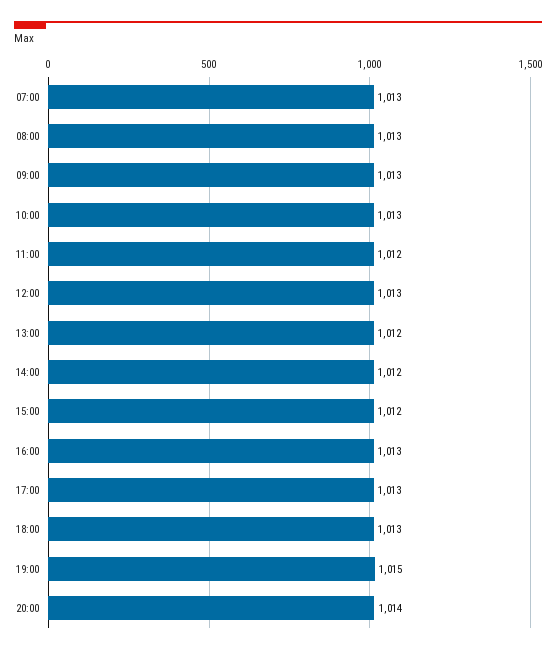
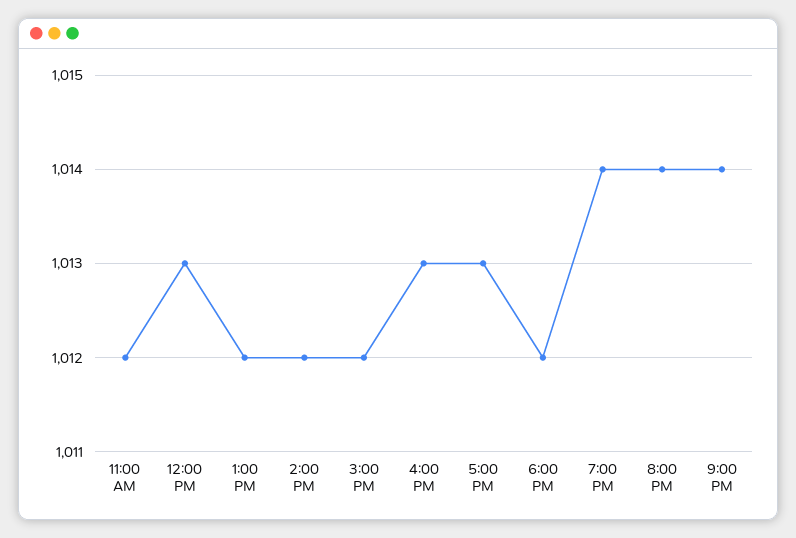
07:00: 1013 -> none
08:00: 1013 -> none
09:00: 1013 -> none
10:00: 1013 -> none
18:00: 1013 -> 1012
19:00: 1015 -> 1014
9:00 PM: none -> 1014

